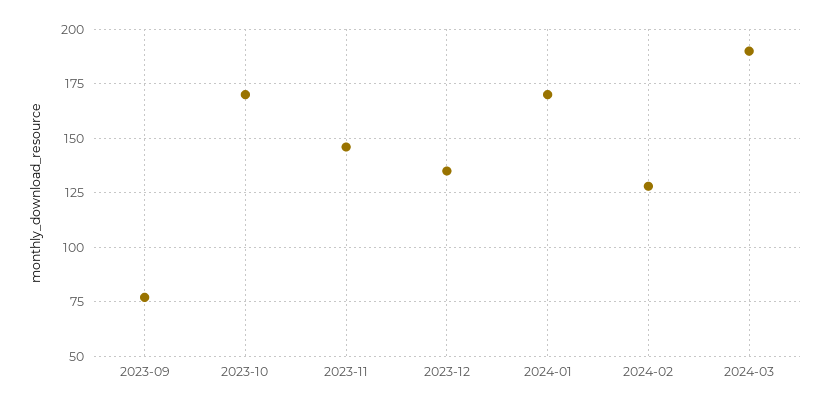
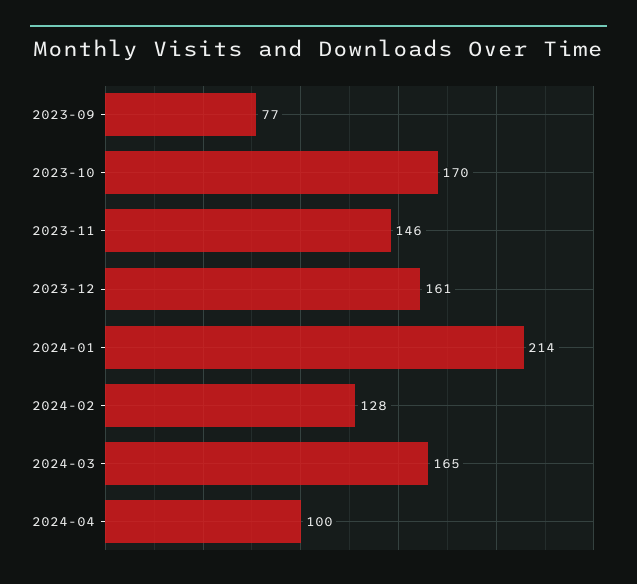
2023-12: 135 -> 161
2024-01: 170 -> 214
2024-03: 190 -> 165
2024-04: none -> 100

